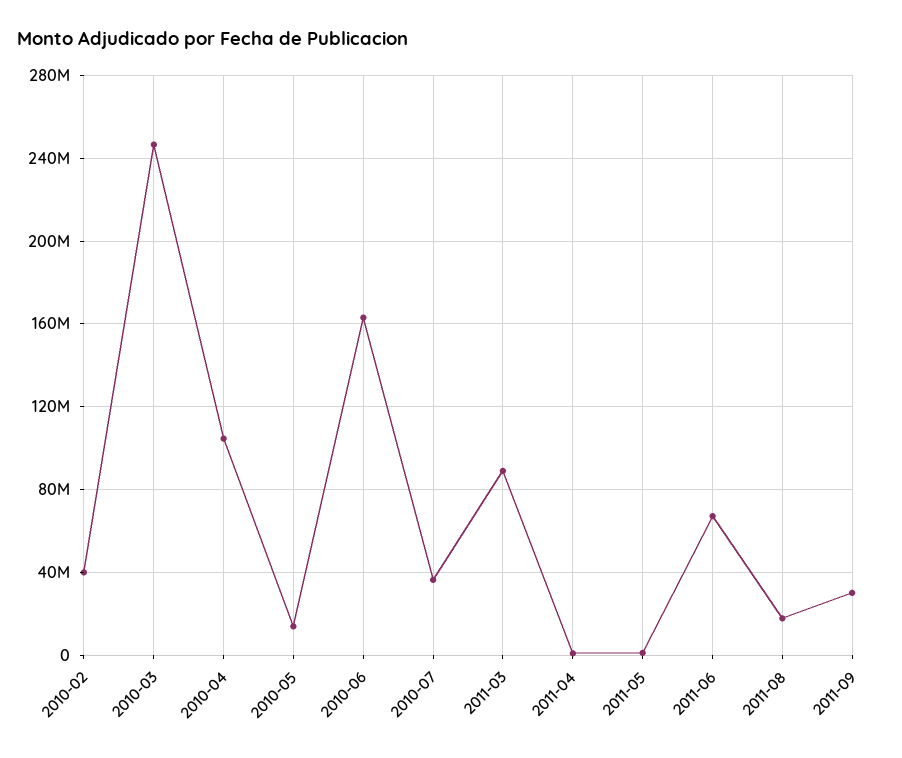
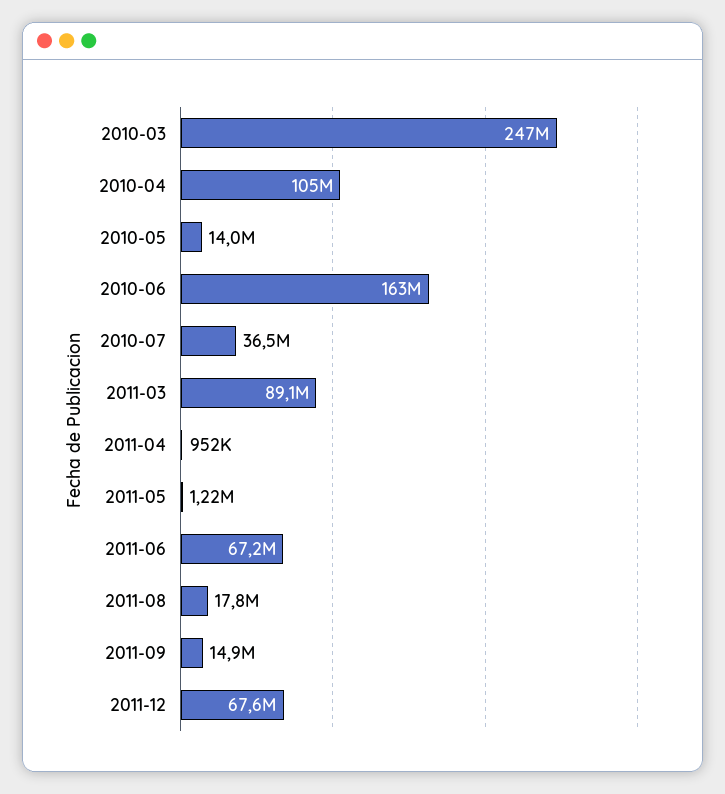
2010-02: 40000000 -> none
2011-09: 30000000 -> 14900000
2011-12: none -> 67600000

